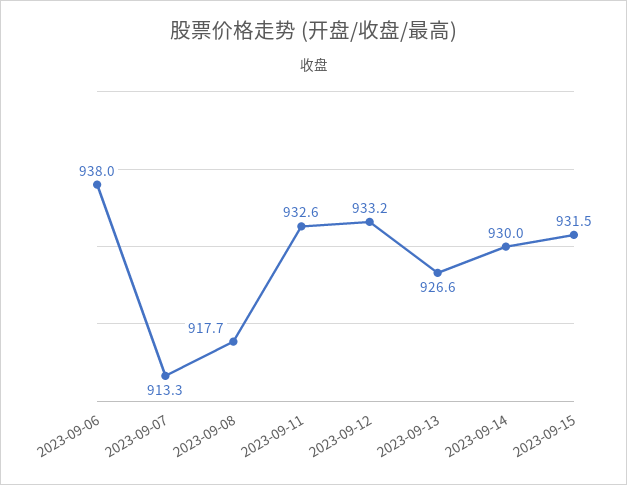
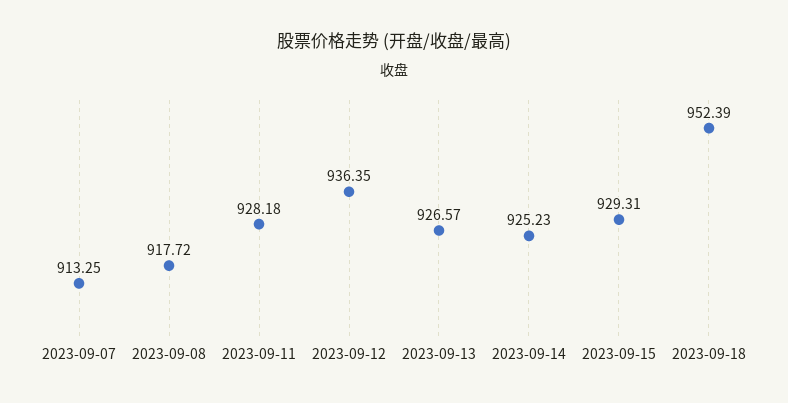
2023-09-06: 938 -> none
2023-09-11: 932.6 -> 928.18
2023-09-12: 933.2 -> 936.35
2023-09-14: 930 -> 925.23
2023-09-15: 931.5 -> 929.31
2023-09-18: none -> 952.39

